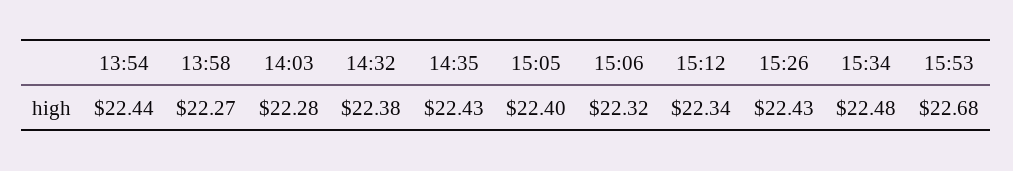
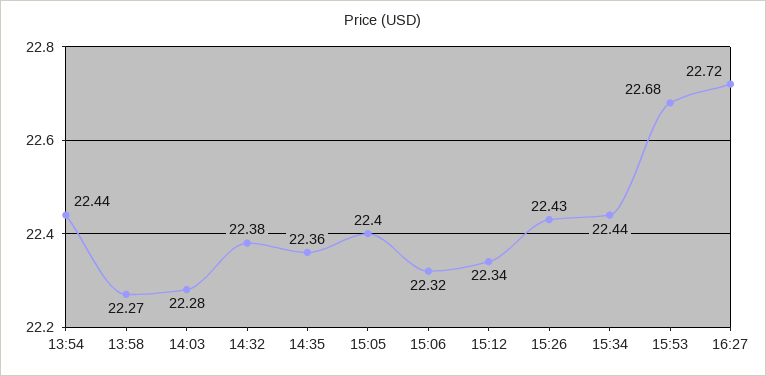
14:35: 22.43 -> 22.36
15:34: 22.48 -> 22.44
16:27: none -> 22.72

